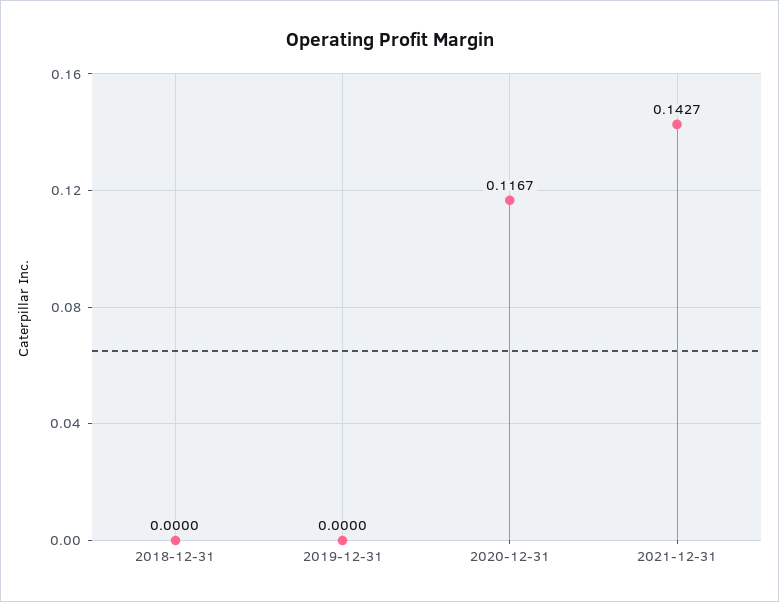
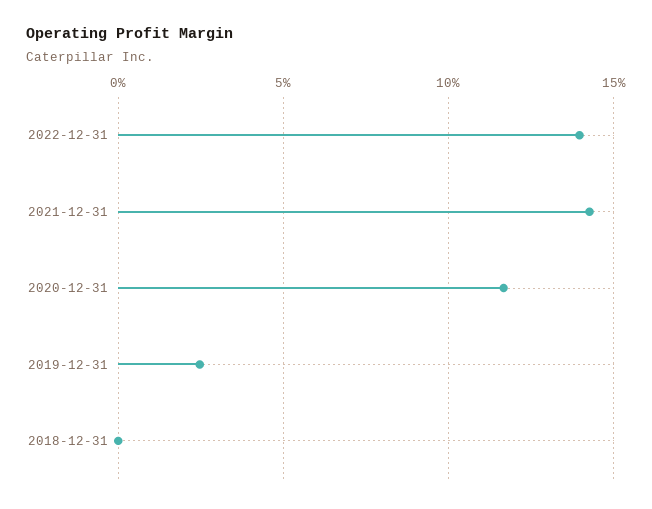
2019-12-31: 0 -> 0.025
2022-12-31: none -> 0.14

